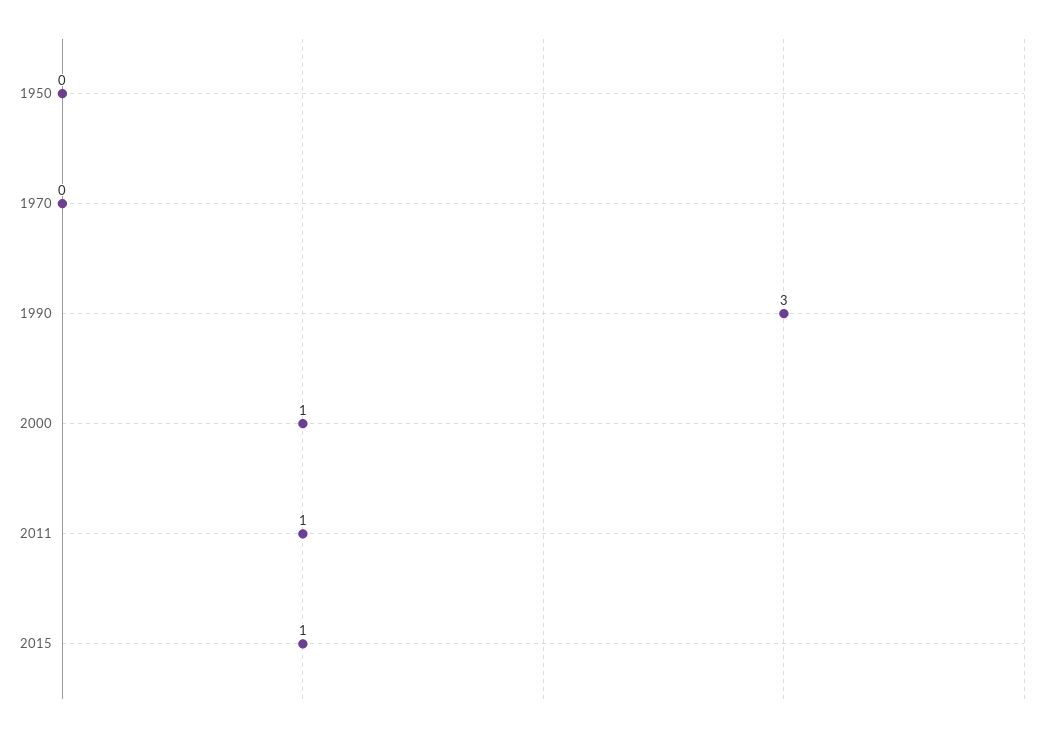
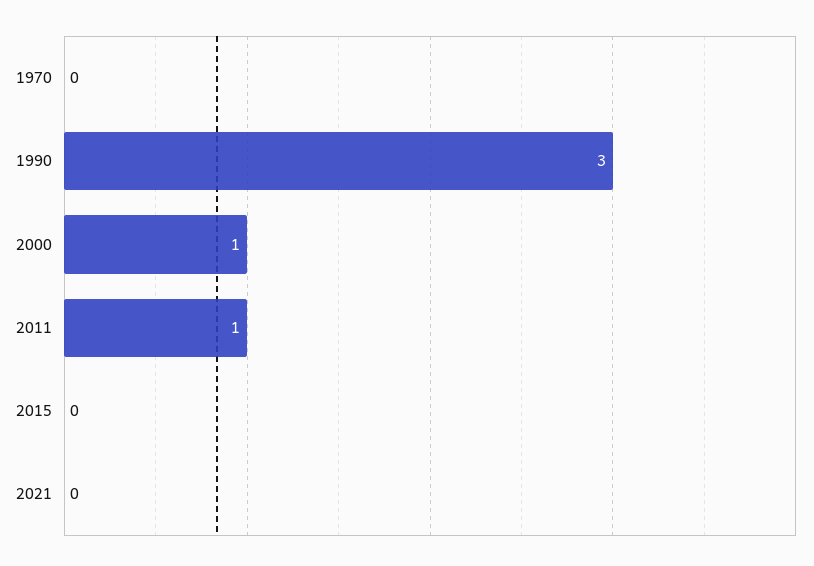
1950: 0 -> none
2015: 1 -> 0
2021: none -> 0

